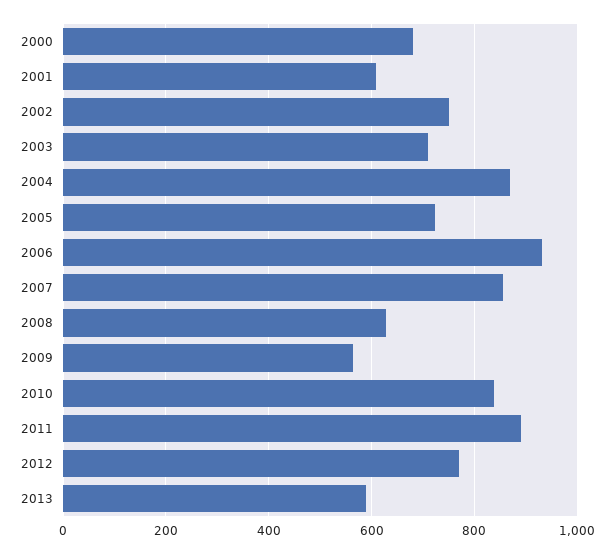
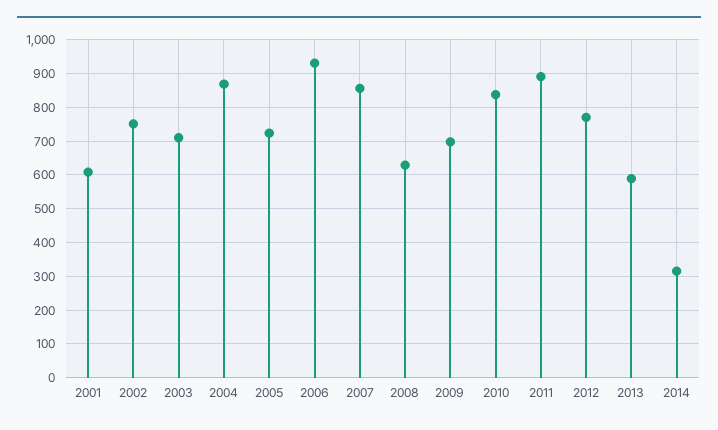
2000: 680 -> none
2009: 560 -> 700
2014: none -> 320

